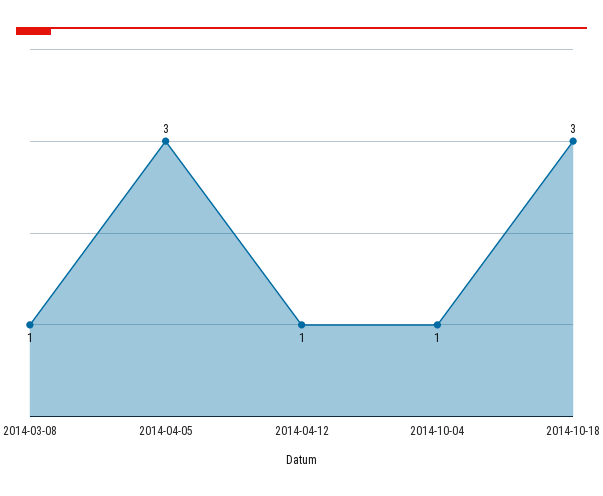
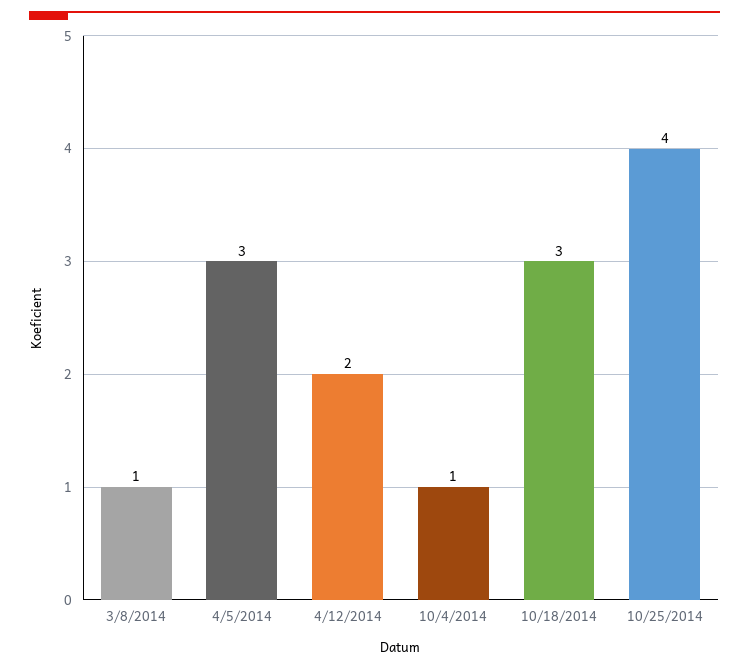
2014-04-12: 1 -> 2
10/25/2014: none -> 4

